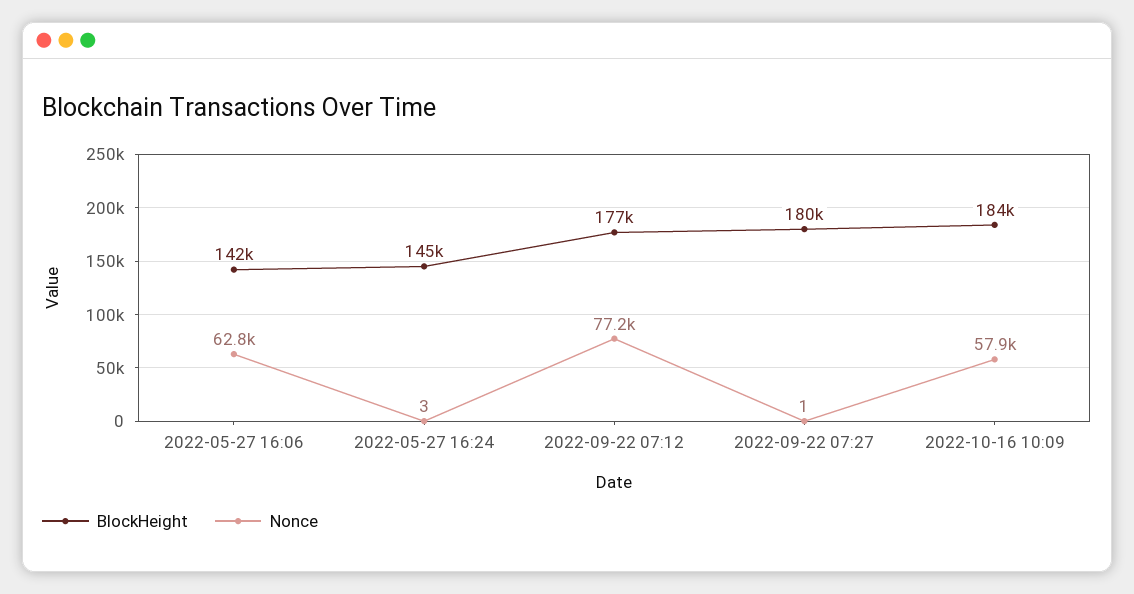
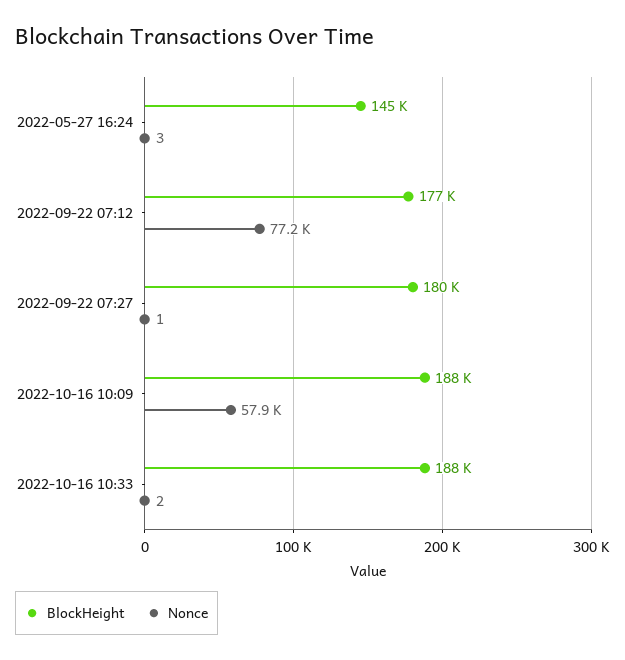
BlockHeight, 2022-05-27 16:06: 142000 -> none
Nonce, 2022-05-27 16:06: 62800 -> none
BlockHeight, 2022-10-16 10:09: 184000 -> 188000
BlockHeight, 2022-10-16 10:33: none -> 188000
Nonce, 2022-10-16 10:33: none -> 2

